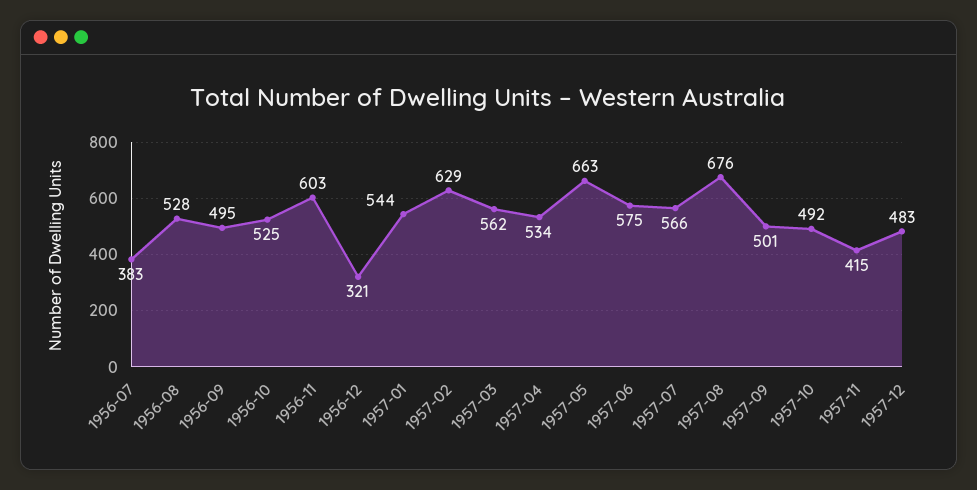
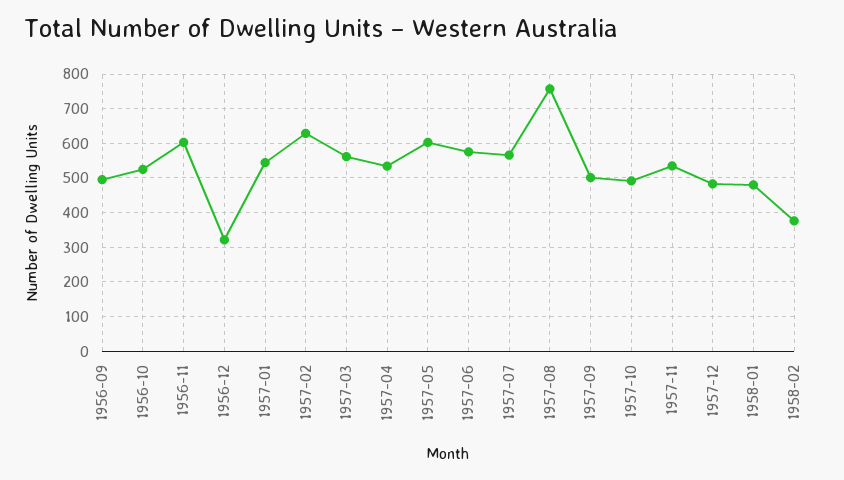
1956-07: 383 -> none
1956-08: 528 -> none
1957-05: 663 -> 600
1957-08: 676 -> 760
1957-11: 415 -> 540
1958-01: none -> 480
1958-02: none -> 380

